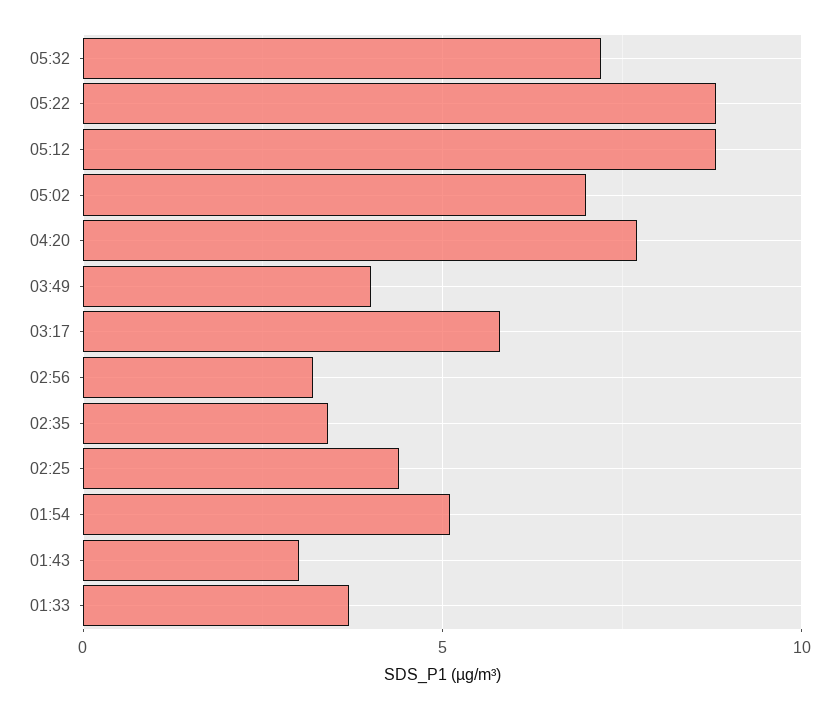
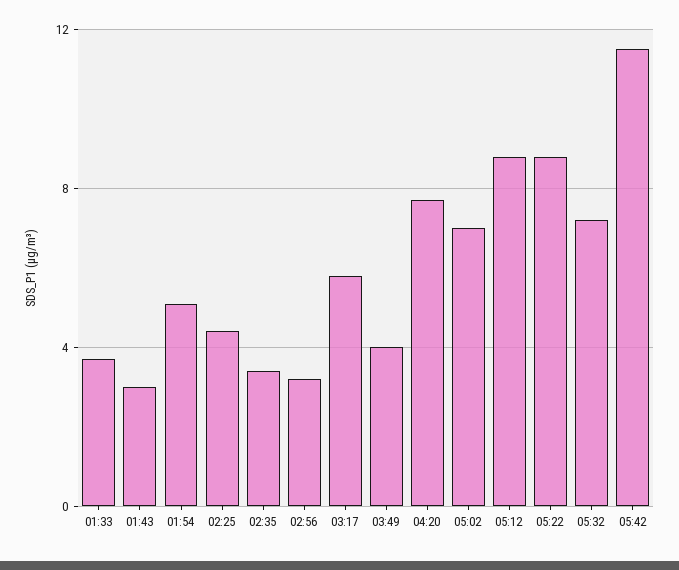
05:42: none -> 11.5

